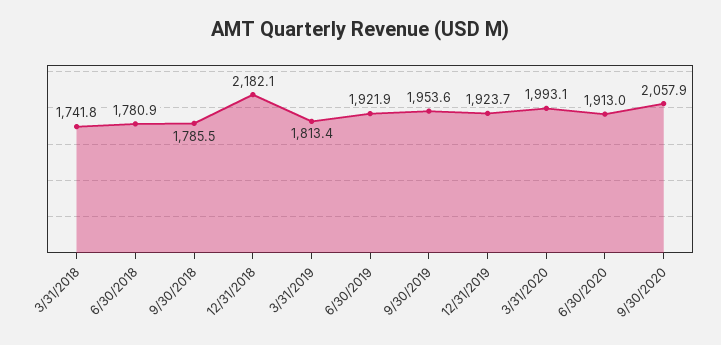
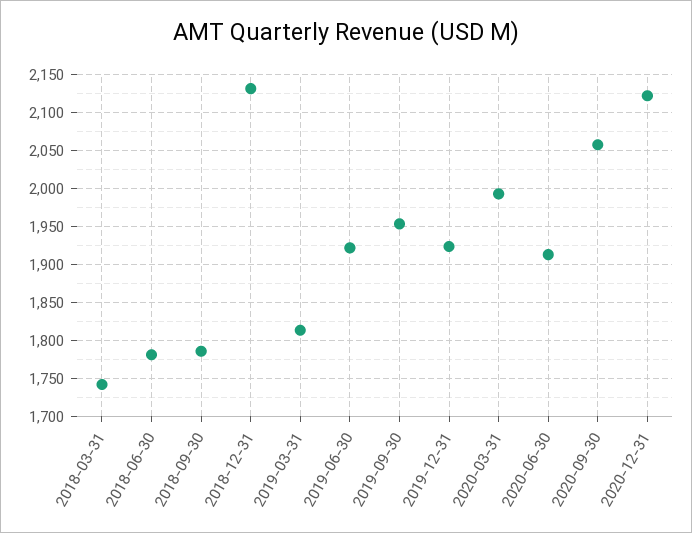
12/31/2018: 2182.1 -> 2130
2020-12-31: none -> 2120

